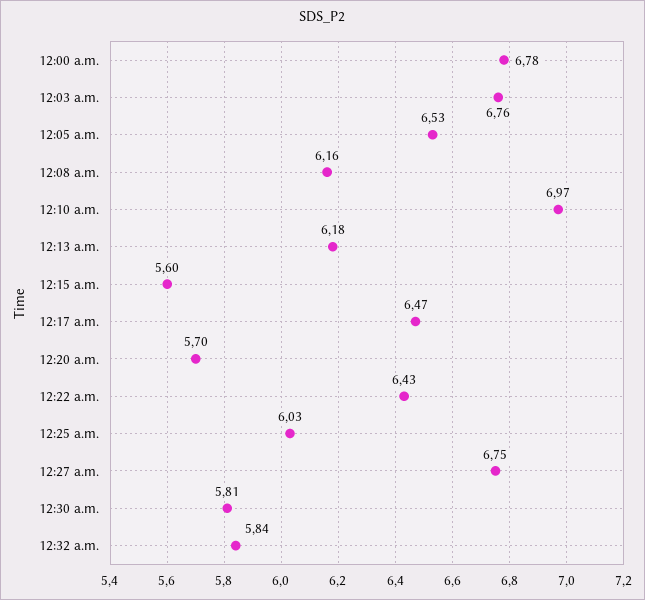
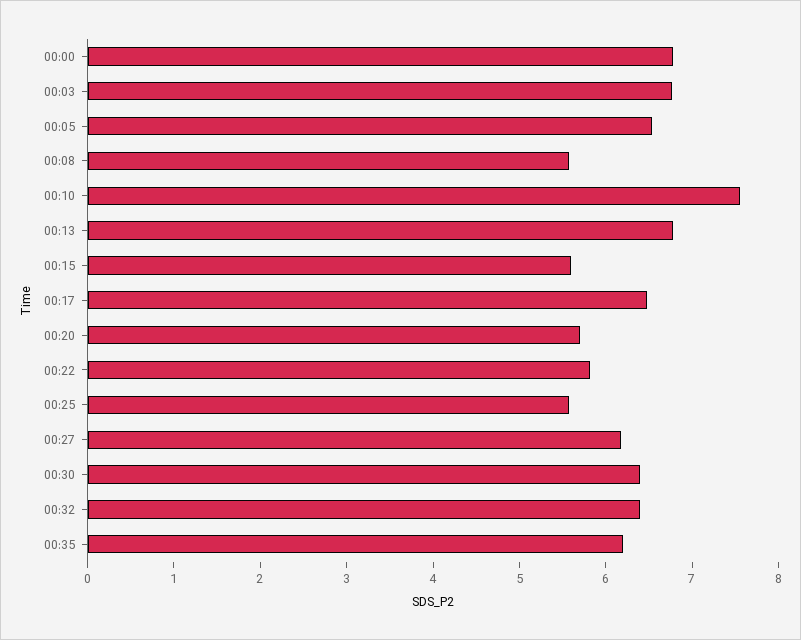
12:08 a.m.: 6.16 -> 5.6
12:10 a.m.: 6.97 -> 7.6
12:13 a.m.: 6.18 -> 6.8
12:22 a.m.: 6.43 -> 5.8
12:25 a.m.: 6.03 -> 5.6
12:27 a.m.: 6.75 -> 6.2
12:30 a.m.: 5.81 -> 6.4
12:32 a.m.: 5.84 -> 6.4
00:35: none -> 6.2

